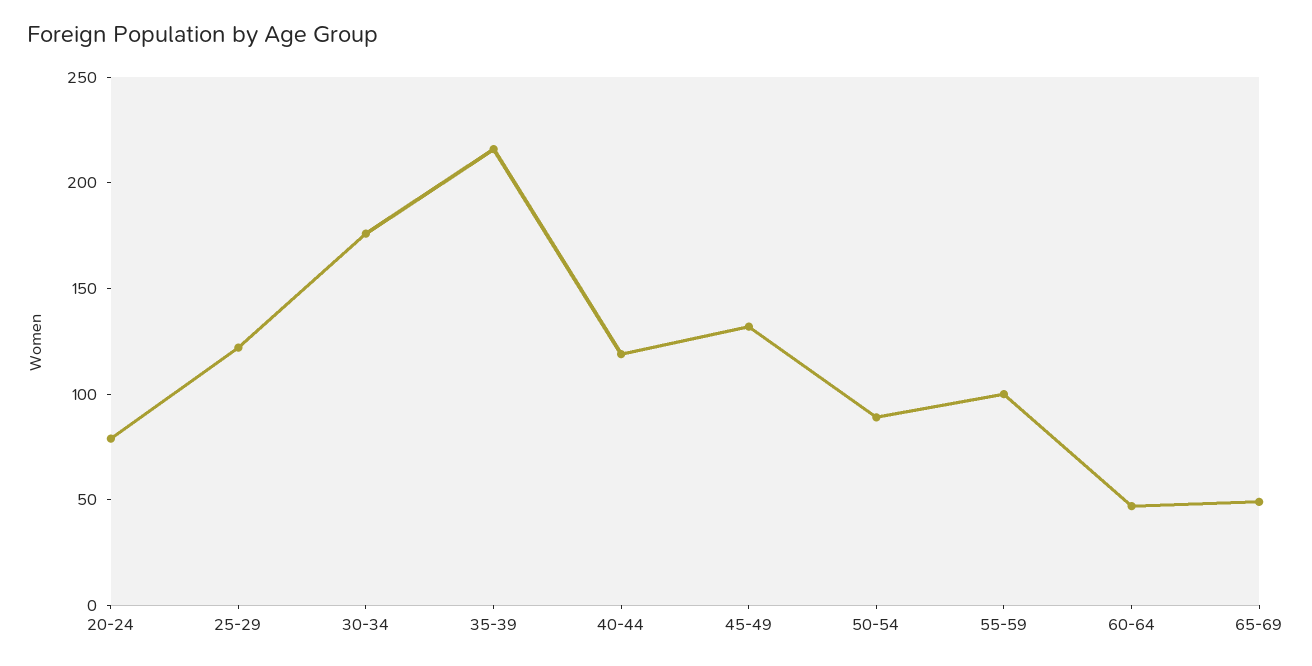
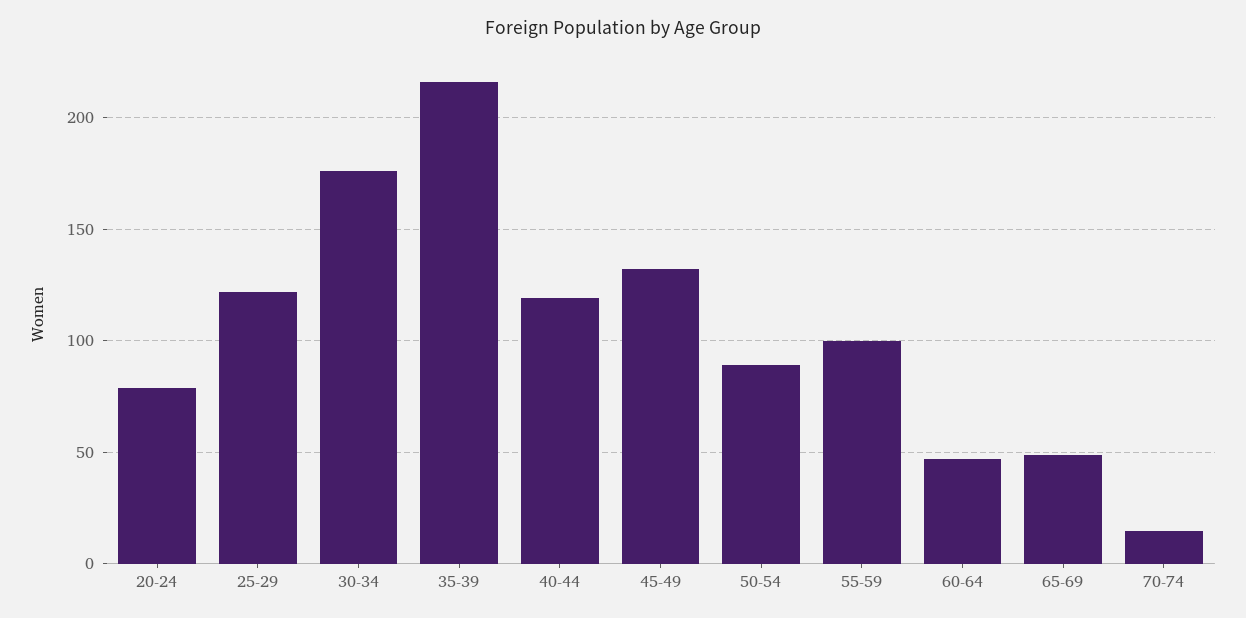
70-74: none -> 15

